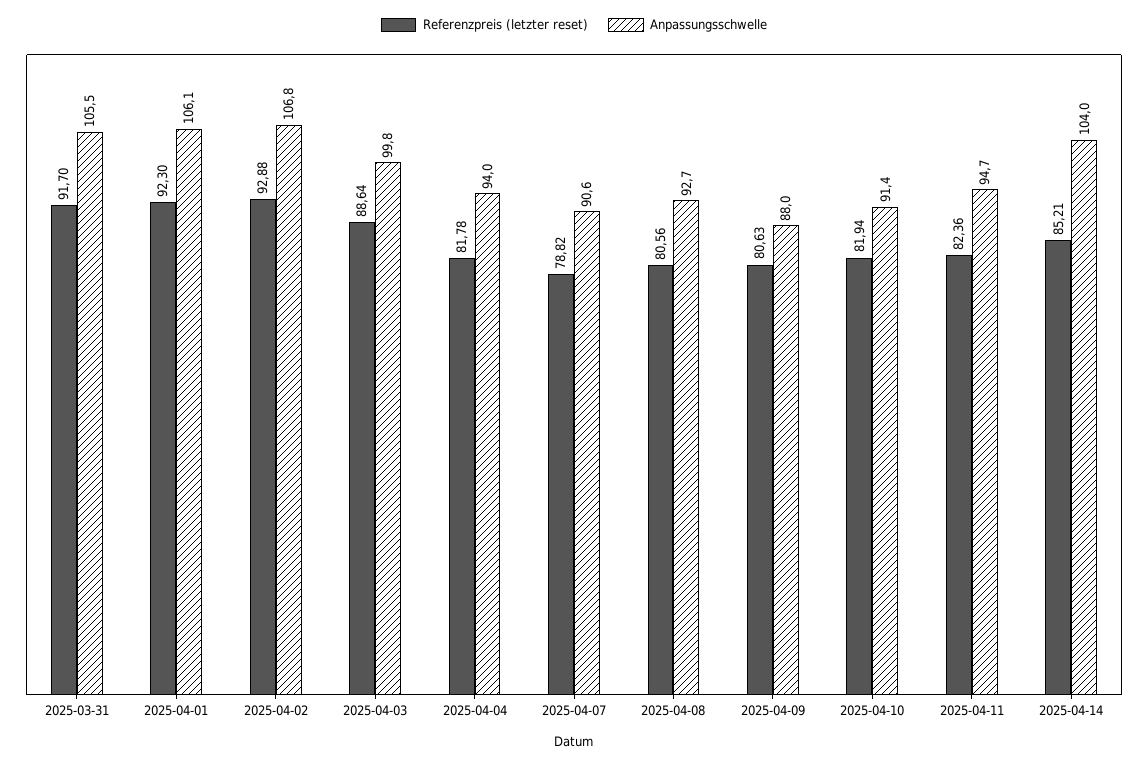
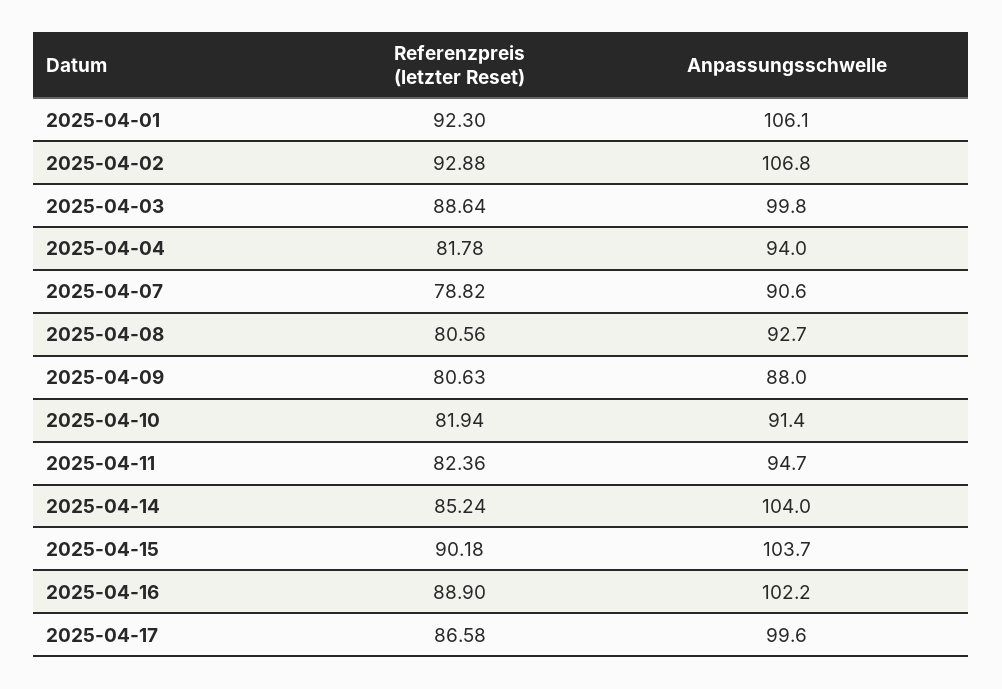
Referenzpreis (letzter reset), 2025-03-31: 91.7 -> none
Anpassungsschwelle, 2025-03-31: 105.5 -> none
Referenzpreis (letzter reset), 2025-04-14: 85.21 -> 85.24
Referenzpreis (letzter reset), 2025-04-15: none -> 90.18
Anpassungsschwelle, 2025-04-15: none -> 103.7
Referenzpreis (letzter reset), 2025-04-16: none -> 88.9
Anpassungsschwelle, 2025-04-16: none -> 102.2
Referenzpreis (letzter reset), 2025-04-17: none -> 86.58
Anpassungsschwelle, 2025-04-17: none -> 99.6

